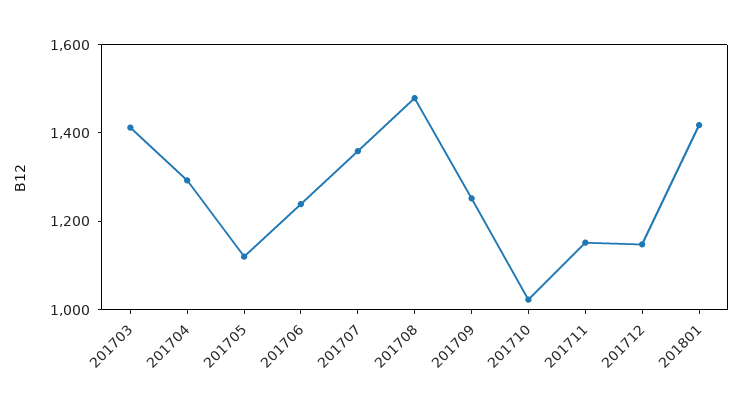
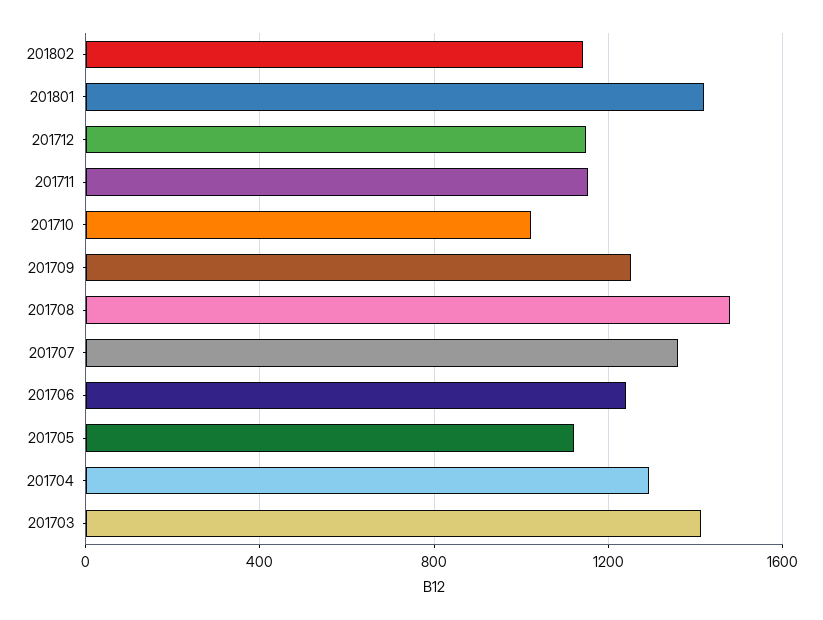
201802: none -> 1150

